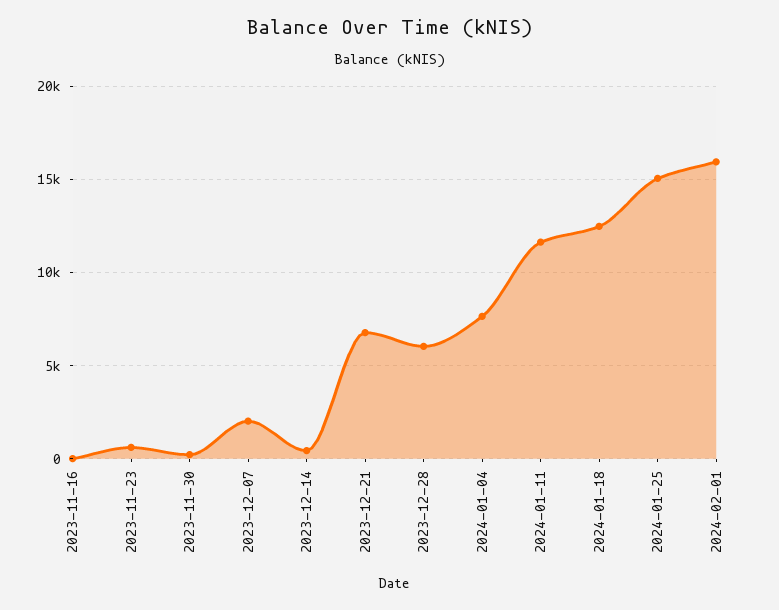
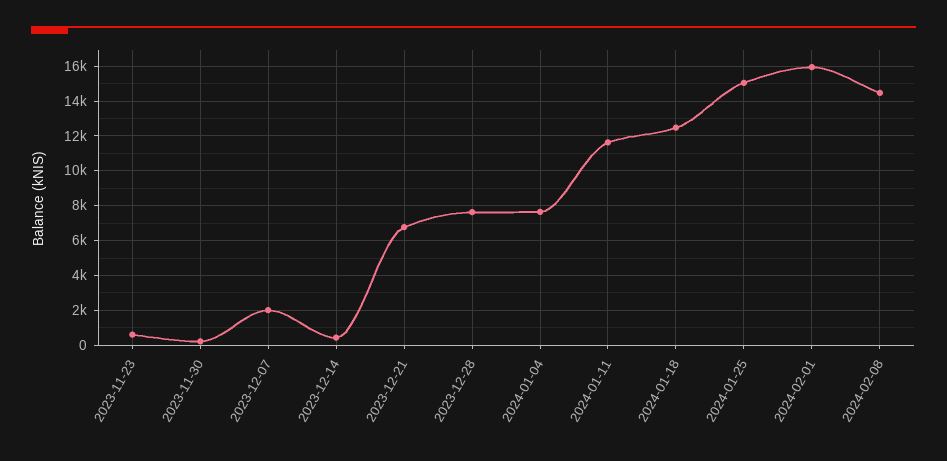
2023-11-16: 0 -> none
2023-12-28: 6000 -> 7500
2024-02-08: none -> 14500

